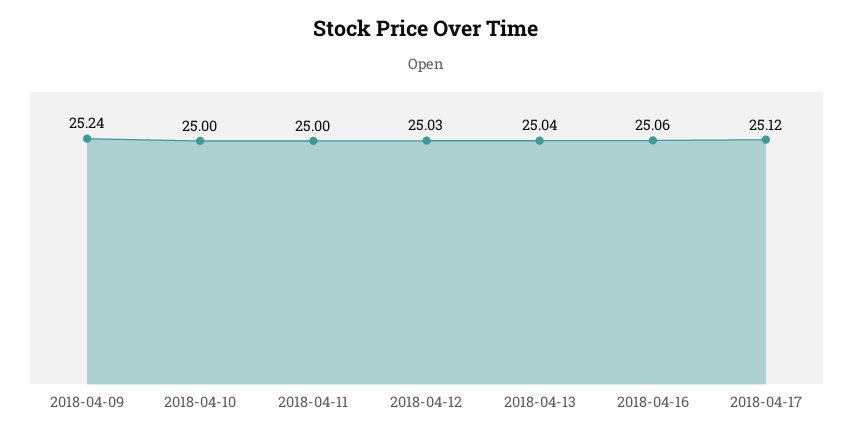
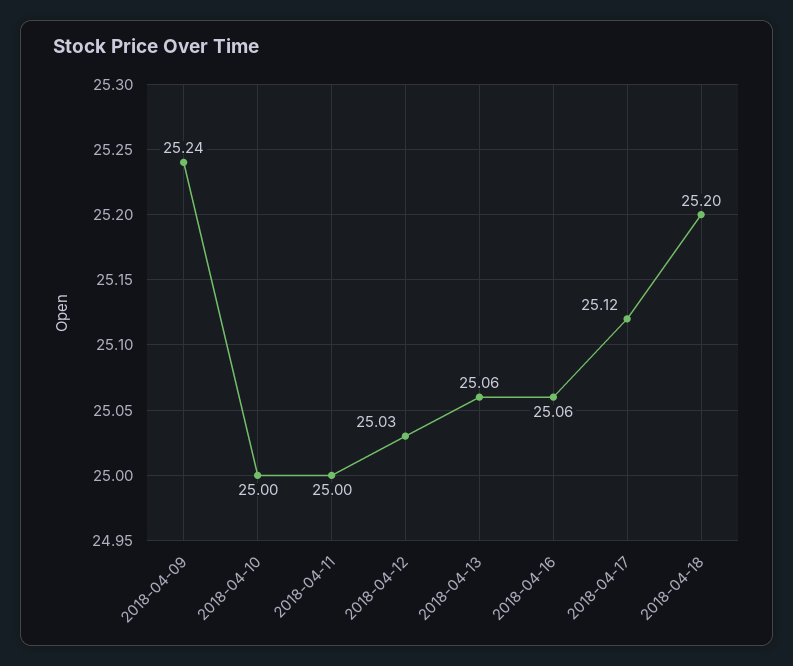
2018-04-13: 25.04 -> 25.06
2018-04-18: none -> 25.2

